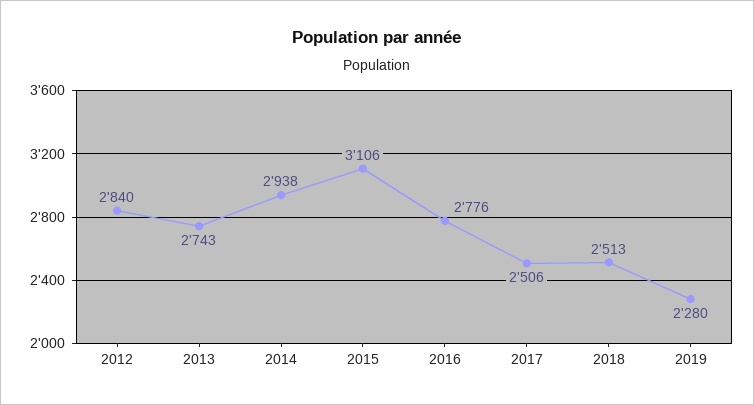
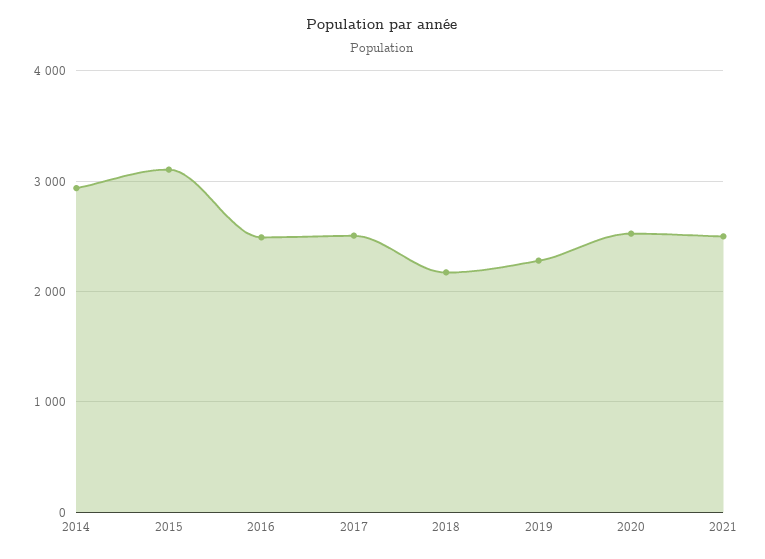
2012: 2840 -> none
2013: 2743 -> none
2016: 2776 -> 2500
2018: 2513 -> 2200
2020: none -> 2500
2021: none -> 2500

